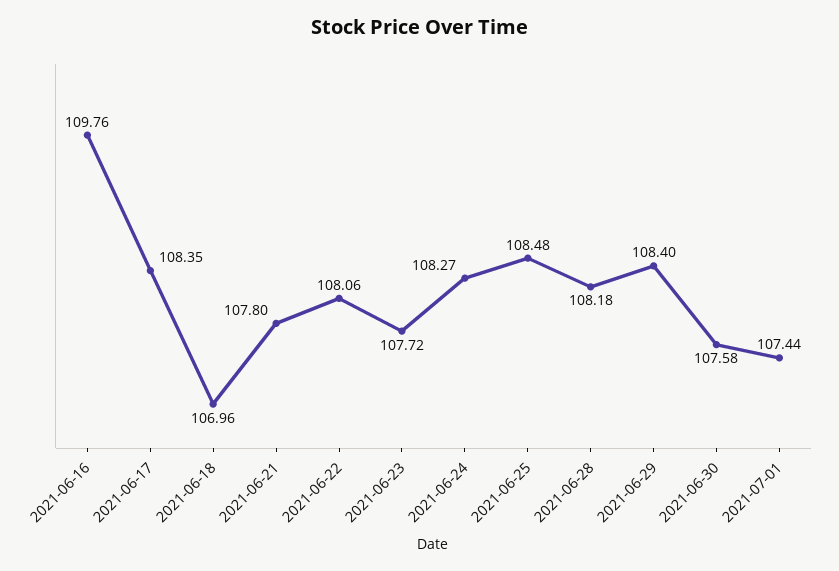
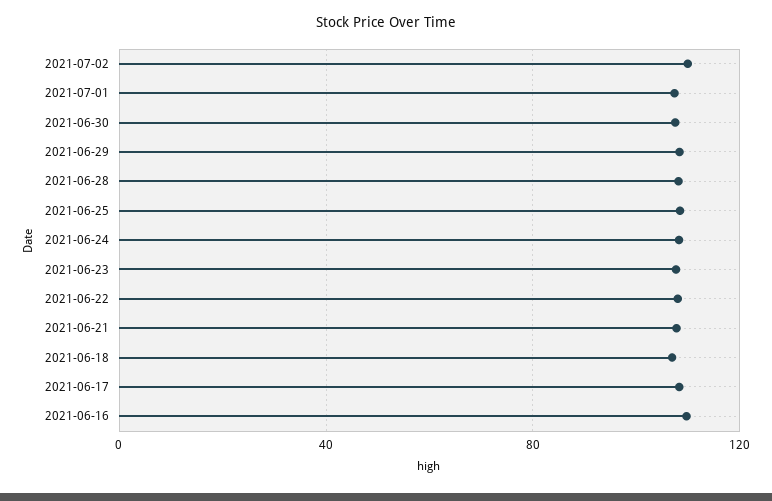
2021-07-02: none -> 110

